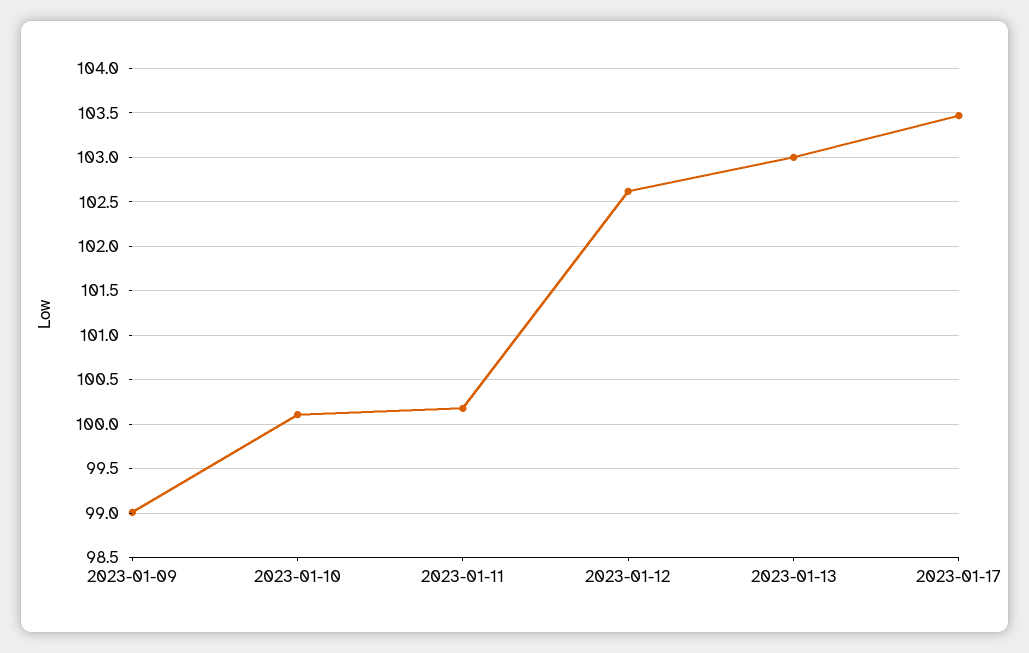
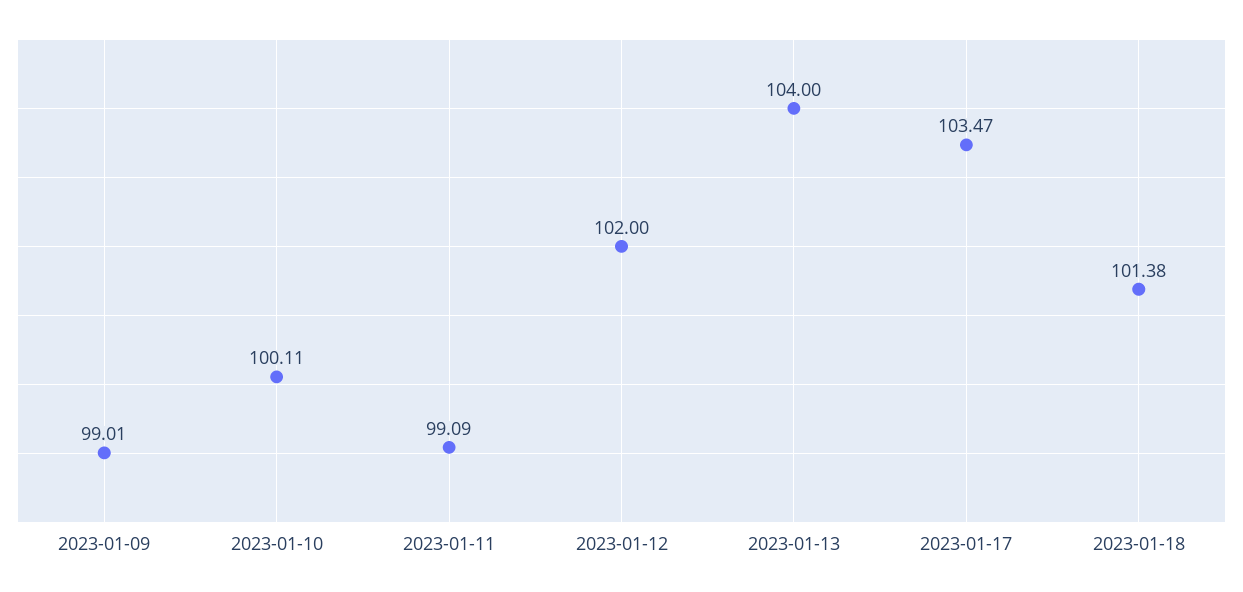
2023-01-11: 100.2 -> 99.09
2023-01-12: 102.6 -> 102
2023-01-13: 103 -> 104
2023-01-18: none -> 101.38

